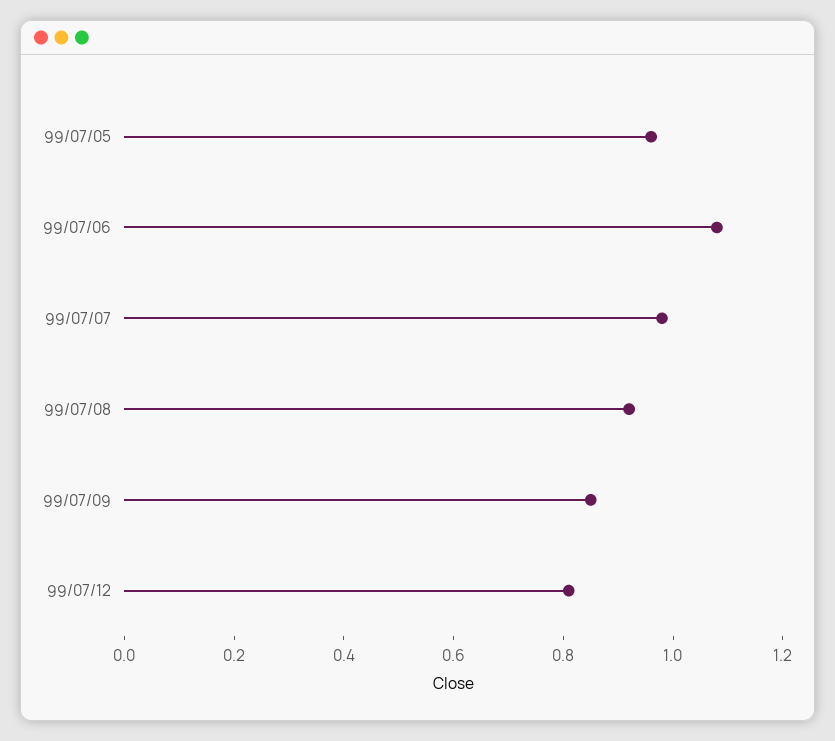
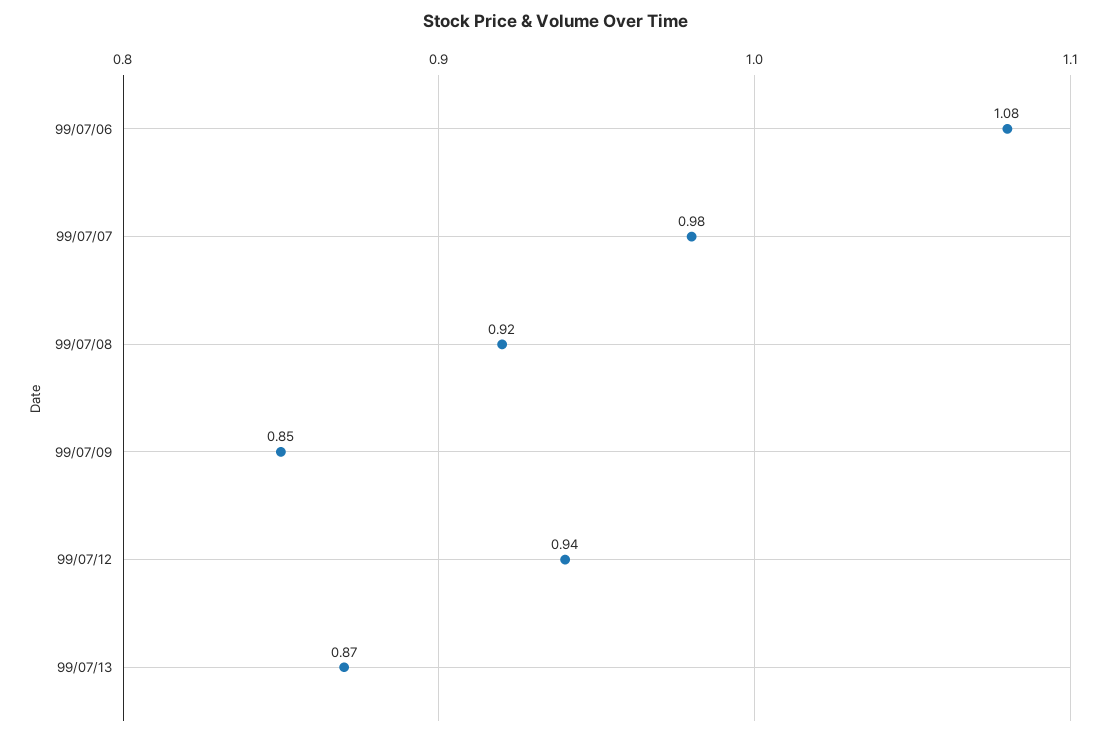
99/07/05: 0.95 -> none
99/07/12: 0.8 -> 0.94
99/07/13: none -> 0.87

